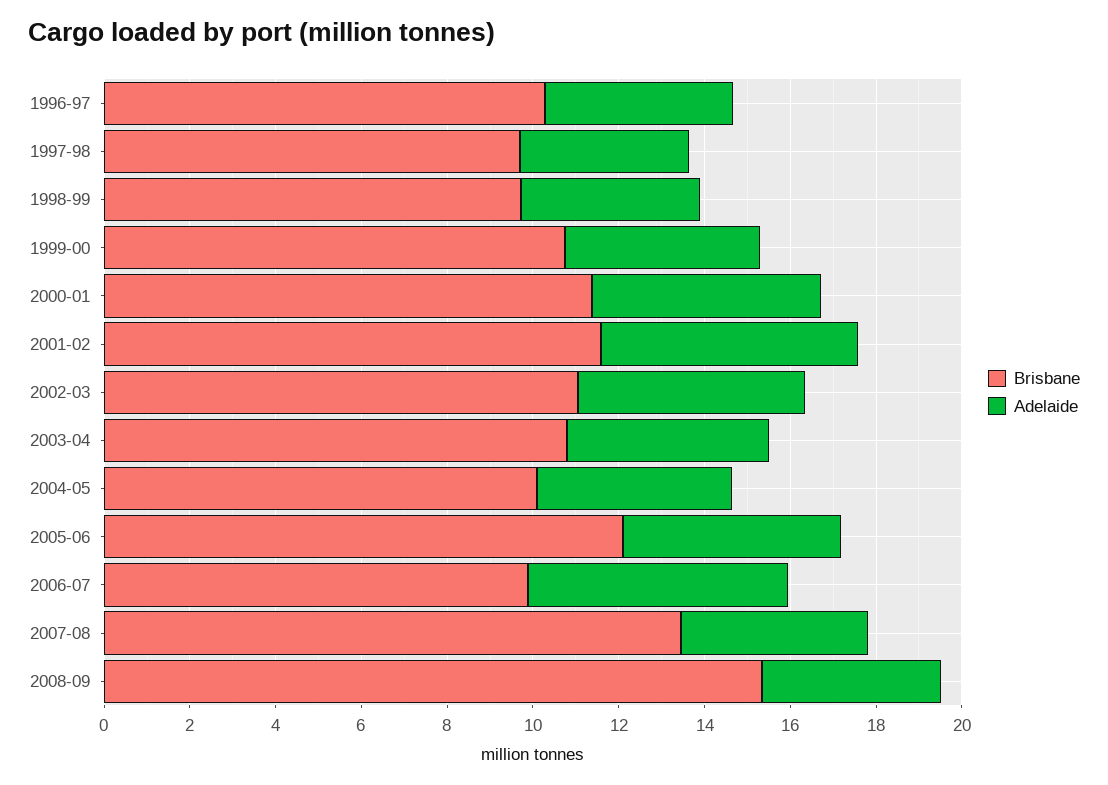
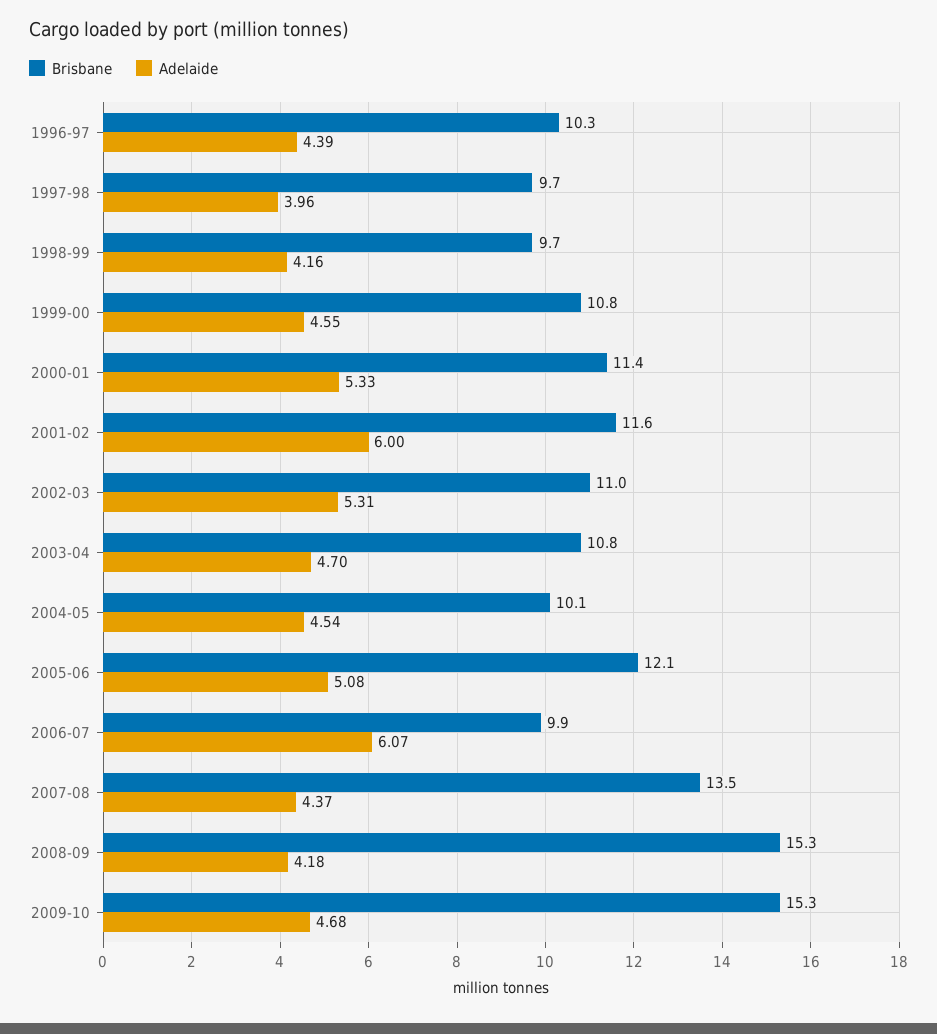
Brisbane, 2009-10: none -> 15.3
Adelaide, 2009-10: none -> 4.68

